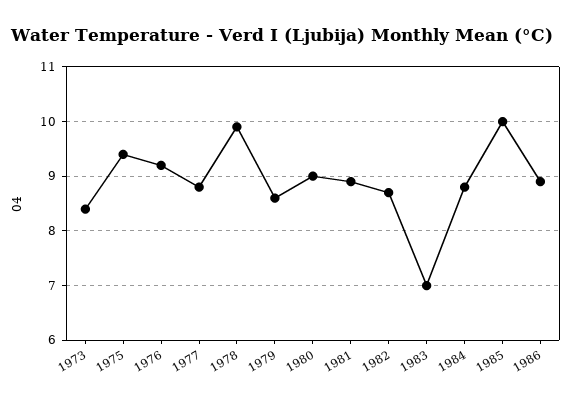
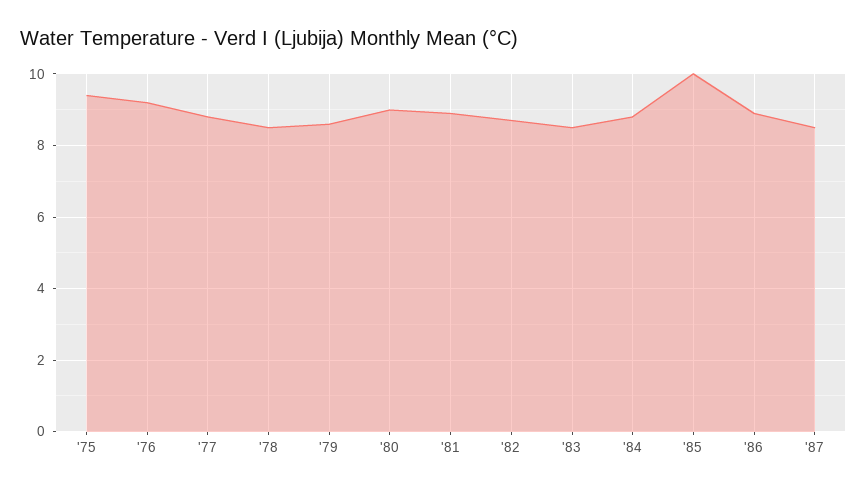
1973: 8.5 -> none
1978: 10 -> 8.5
1983: 7 -> 8.5
'87: none -> 8.5

